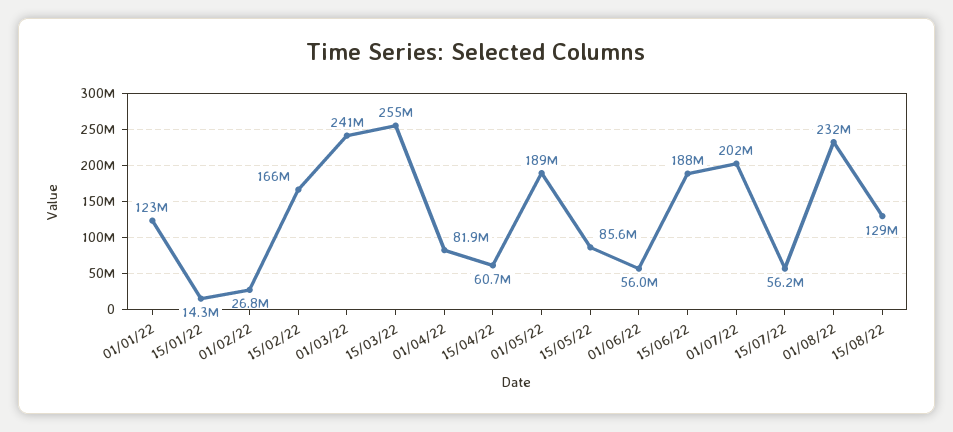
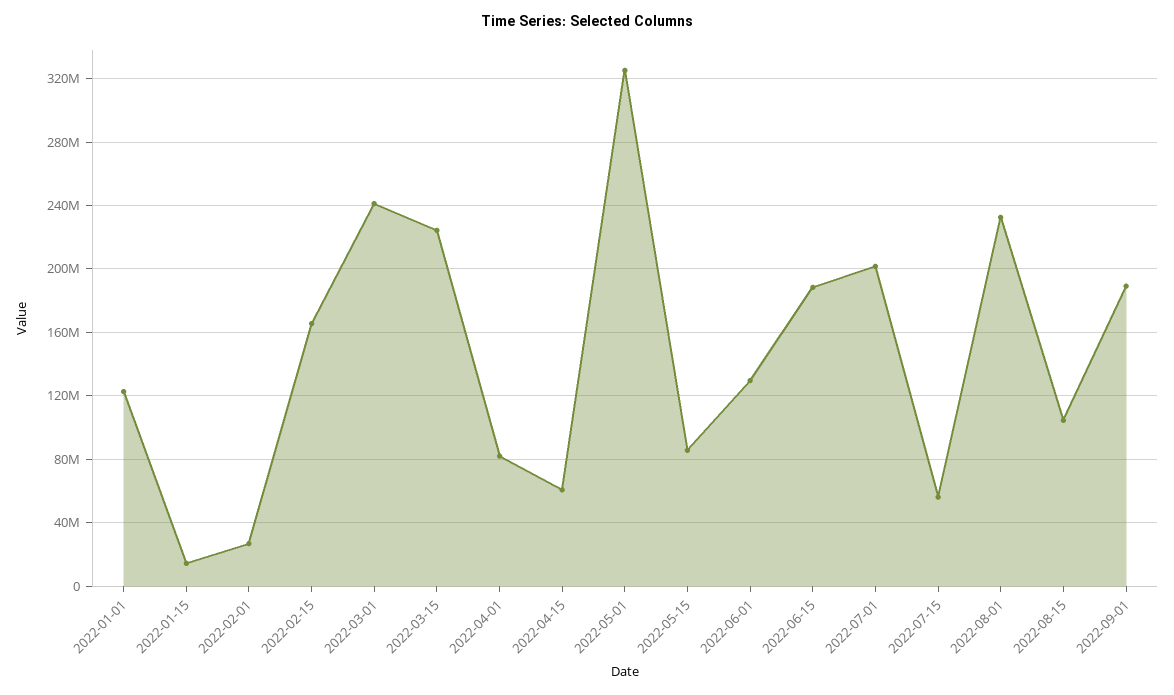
15/03/22: 255000000 -> 225000000
01/05/22: 189000000 -> 325000000
01/06/22: 56000000 -> 130000000
15/08/22: 129000000 -> 105000000
2022-09-01: none -> 190000000

